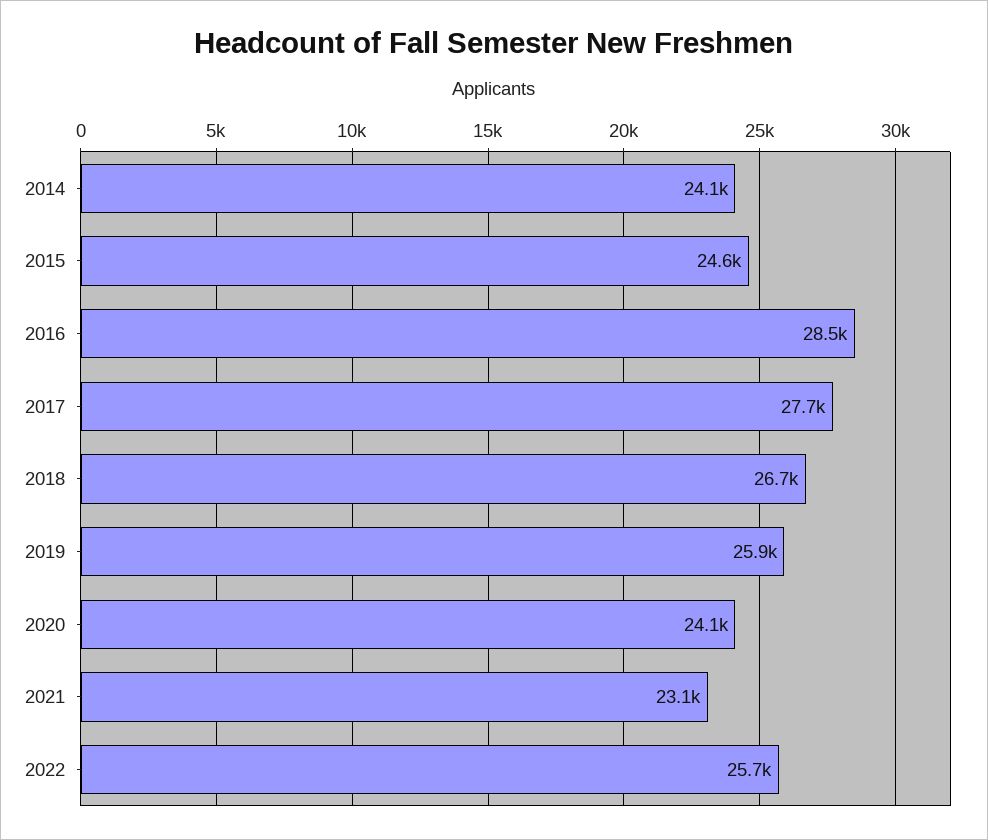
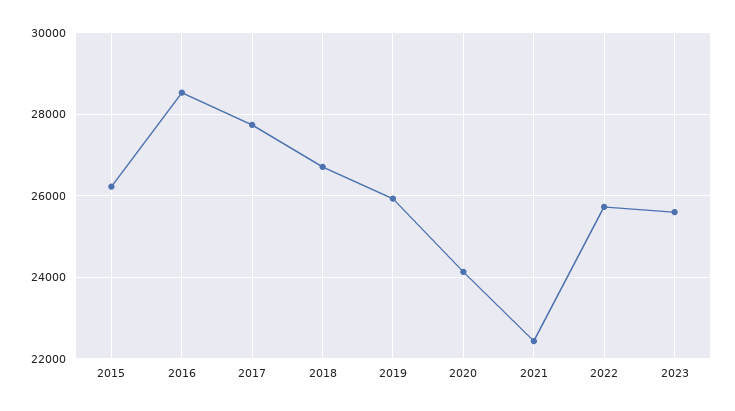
2014: 24100 -> none
2015: 24600 -> 26200
2021: 23100 -> 22400
2023: none -> 25600

